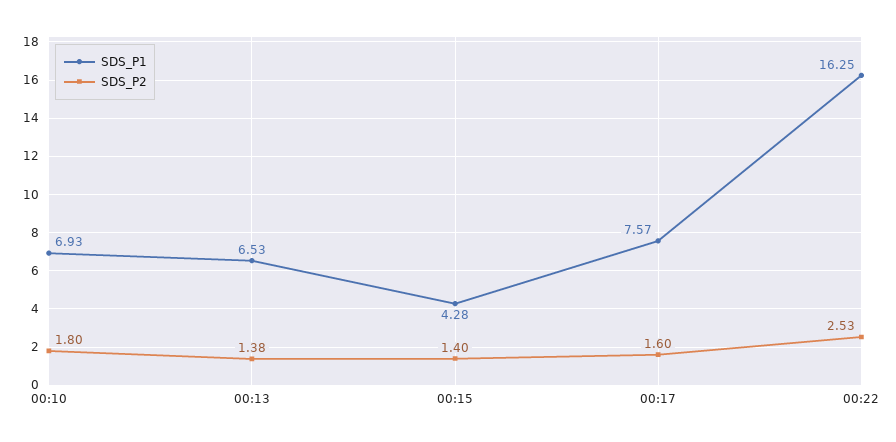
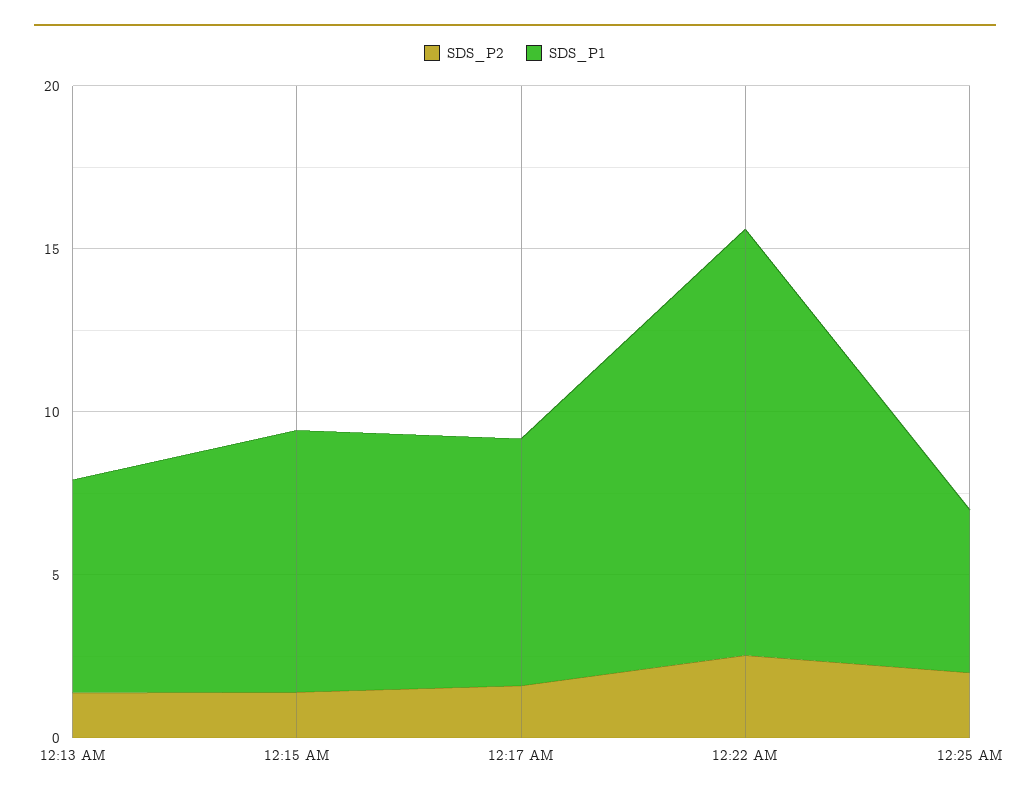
SDS_P1, 00:10: 6.93 -> none
SDS_P2, 00:10: 1.8 -> none
SDS_P1, 00:15: 4.28 -> 8
SDS_P1, 00:22: 16.25 -> 13
SDS_P2, 12:25 AM: none -> 2
SDS_P1, 12:25 AM: none -> 5

